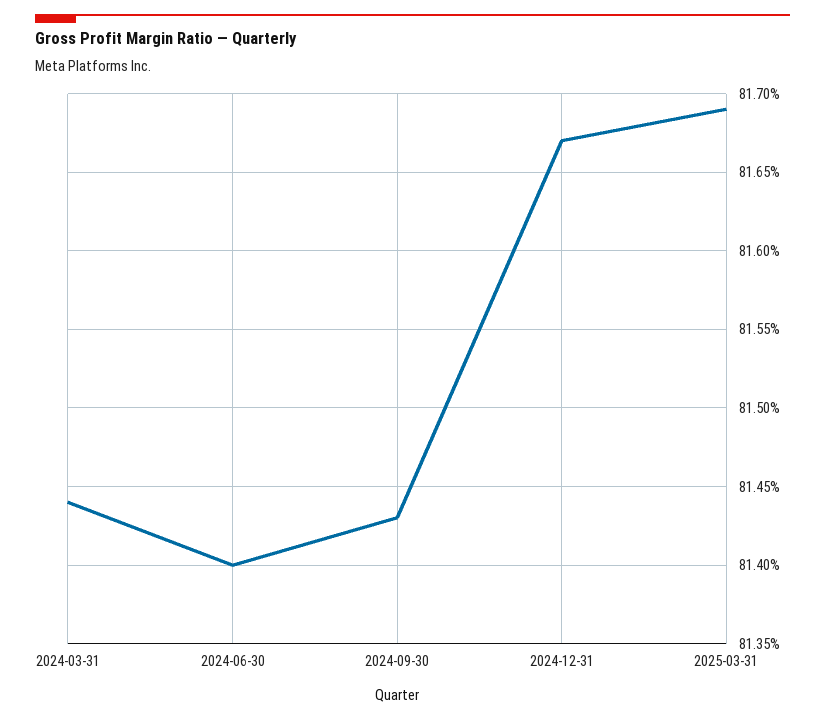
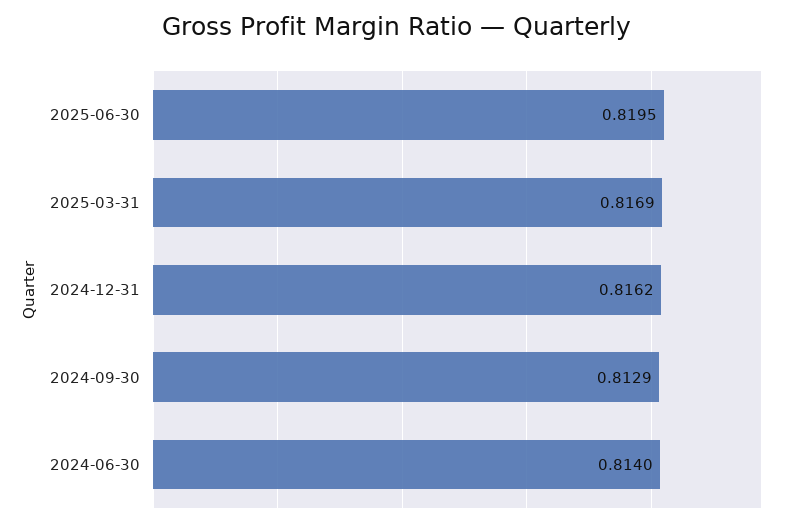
2024-03-31: 0.8144 -> none
2024-09-30: 0.8143 -> 0.8129
2024-12-31: 0.8167 -> 0.8162
2025-06-30: none -> 0.8195

